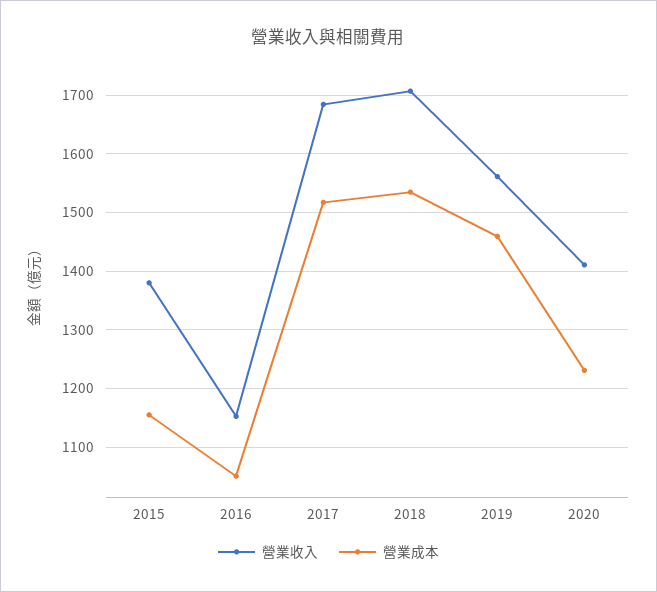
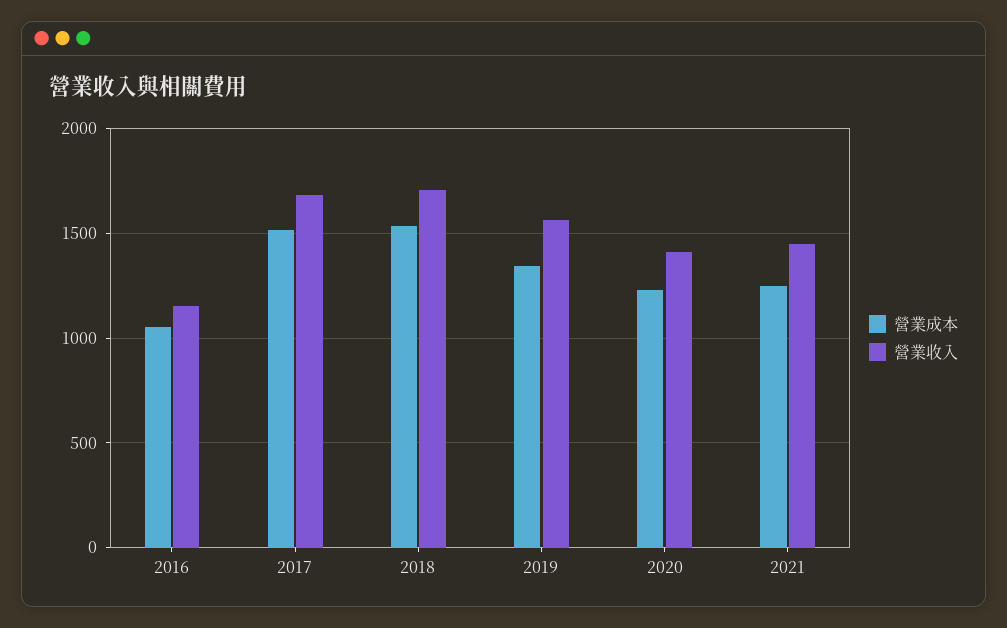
營業收入, 2015: 1380 -> none
營業成本, 2015: 1160 -> none
營業成本, 2019: 1460 -> 1350
營業成本, 2021: none -> 1250
營業收入, 2021: none -> 1450

